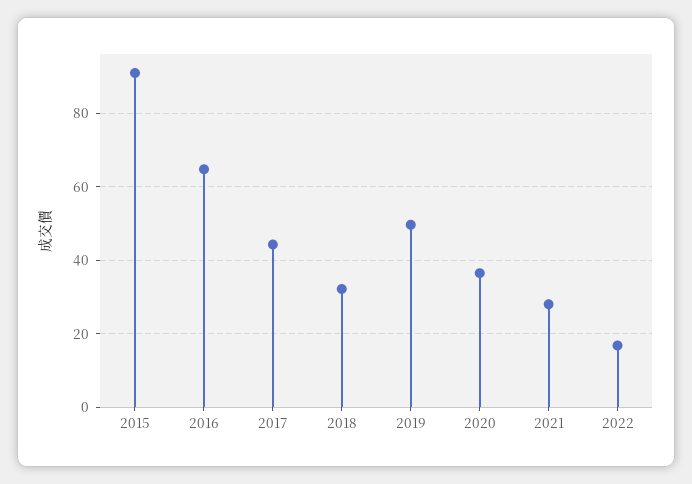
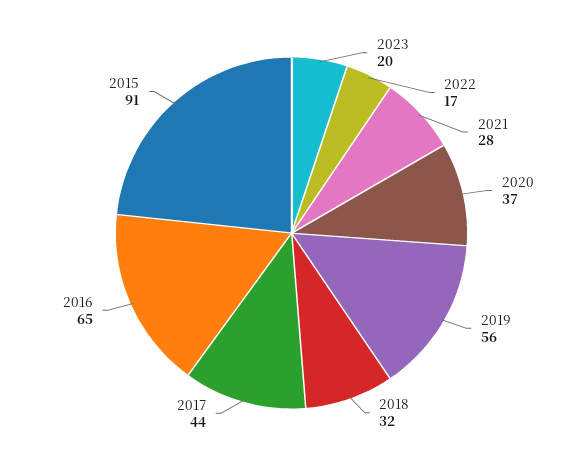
2019: 50 -> 56
2023: none -> 20

